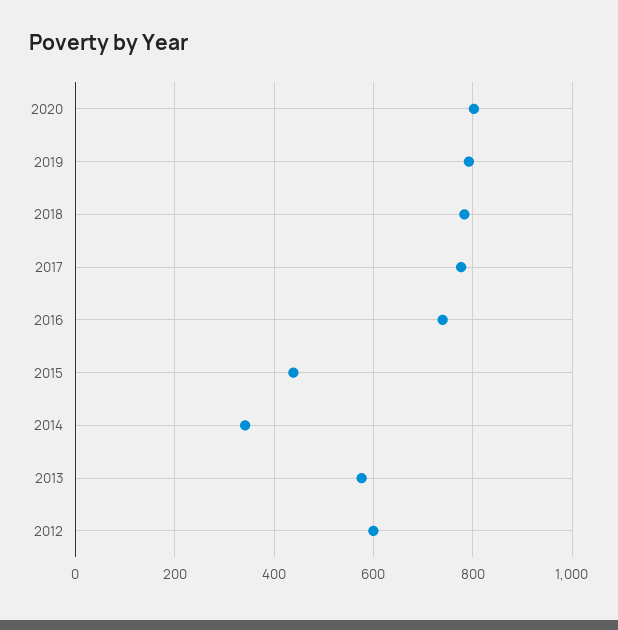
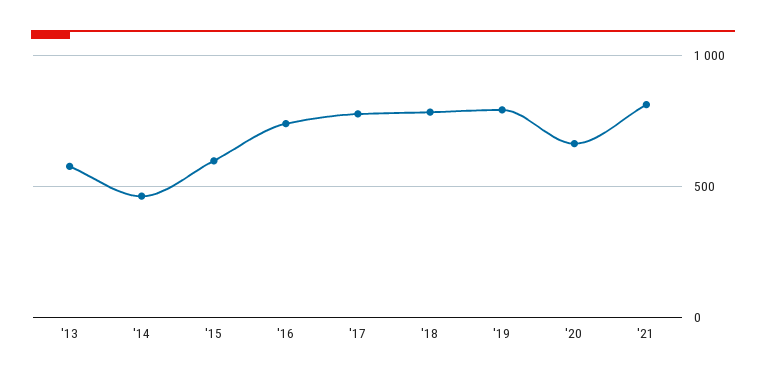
2020: 800 -> 650
2015: 440 -> 600
2014: 340 -> 450
2012: 600 -> none
'21: none -> 800

